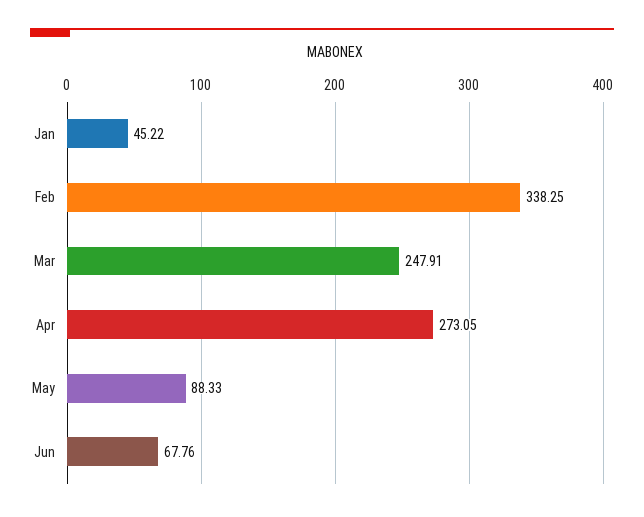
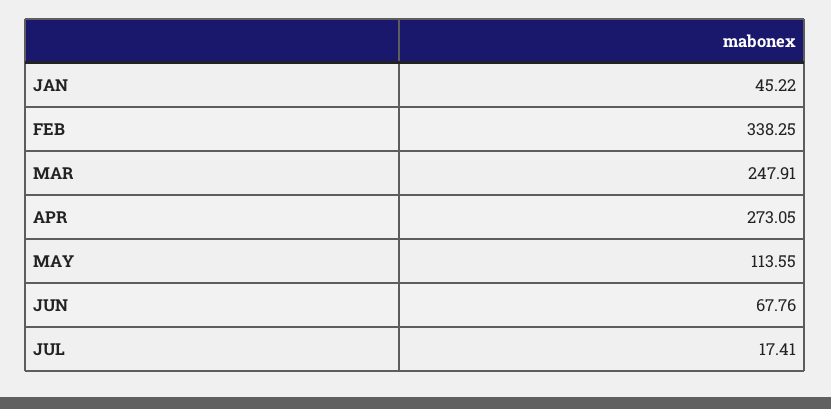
May: 88.33 -> 113.55
JUL: none -> 17.41

